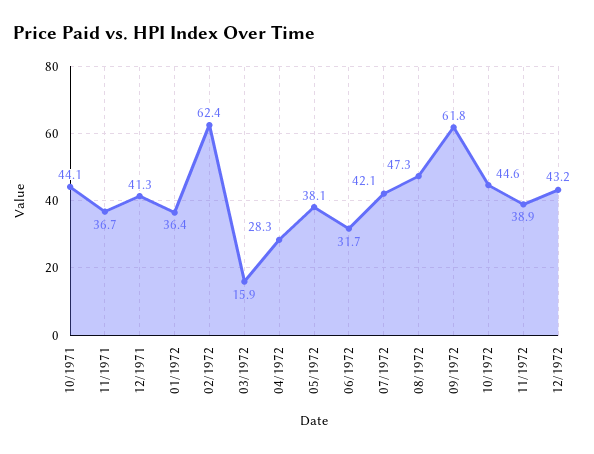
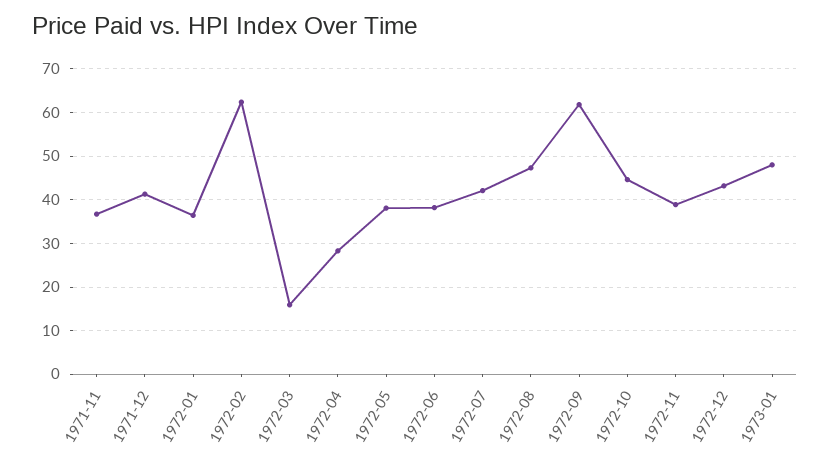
10/1971: 44.1 -> none
06/1972: 31.7 -> 38
1973-01: none -> 48

